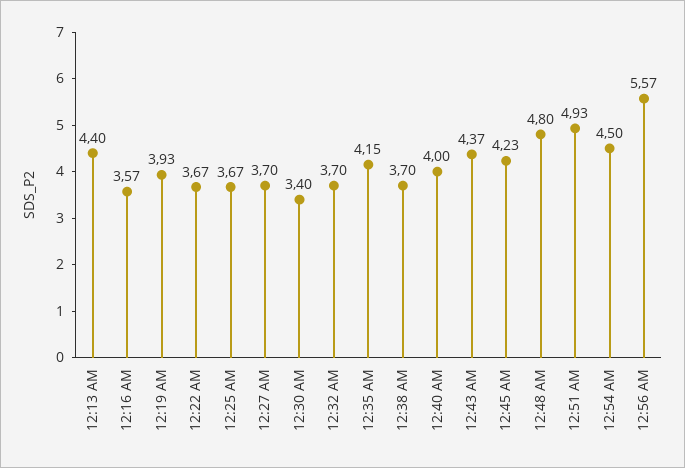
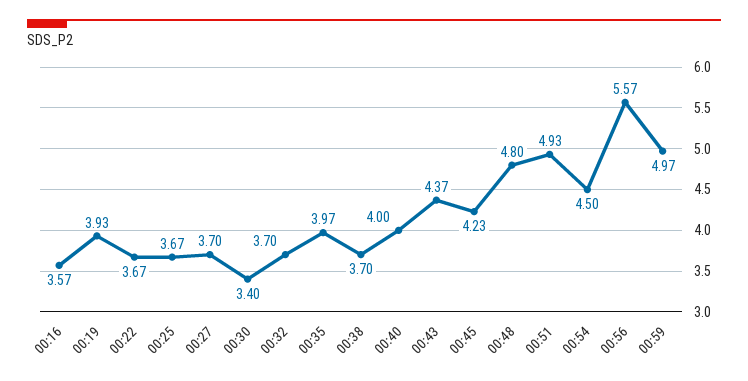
12:13 AM: 4.4 -> none
12:35 AM: 4.15 -> 3.97
00:59: none -> 4.97

